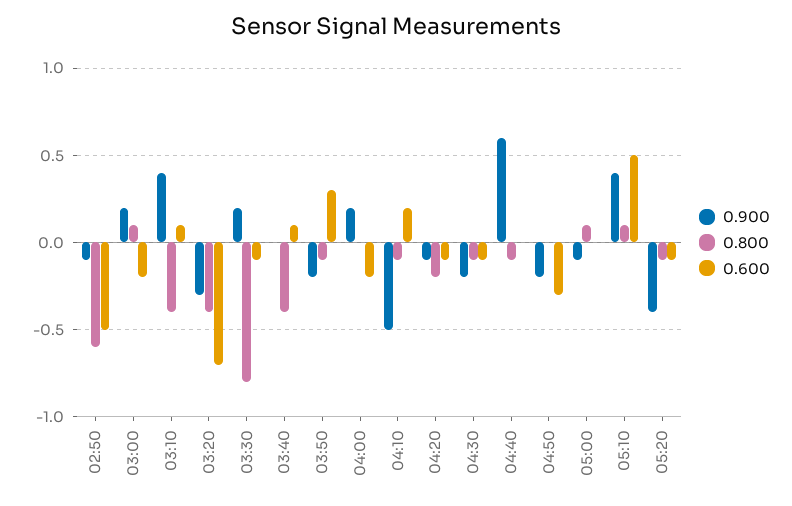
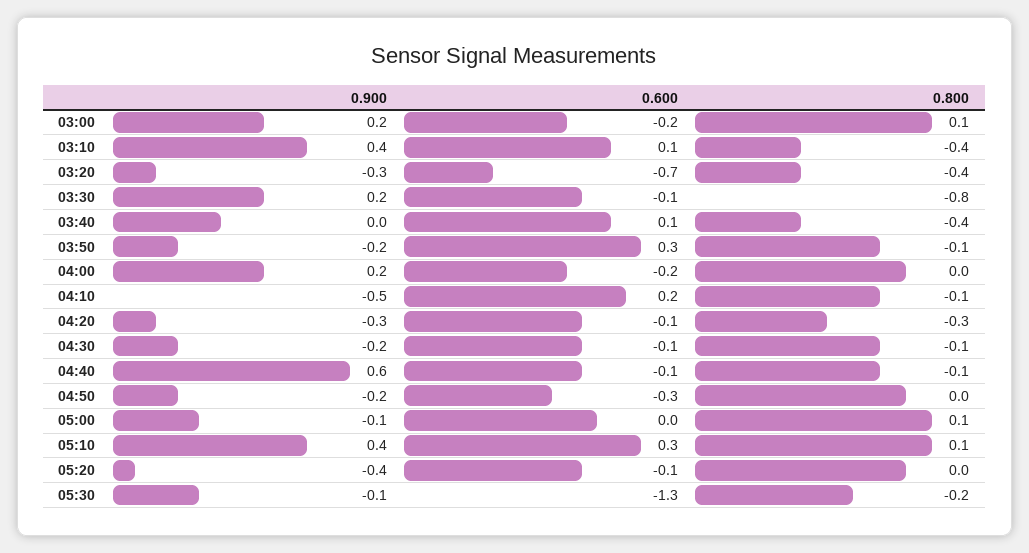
0.900, 02:50: -0.1 -> none
0.800, 02:50: -0.6 -> none
0.600, 02:50: -0.5 -> none
0.900, 04:20: -0.1 -> -0.3
0.800, 04:20: -0.2 -> -0.3
0.600, 04:40: 0 -> -0.1
0.600, 05:10: 0.5 -> 0.3
0.800, 05:20: -0.1 -> 0
0.900, 05:30: none -> -0.1
0.600, 05:30: none -> -1.3
0.800, 05:30: none -> -0.2

